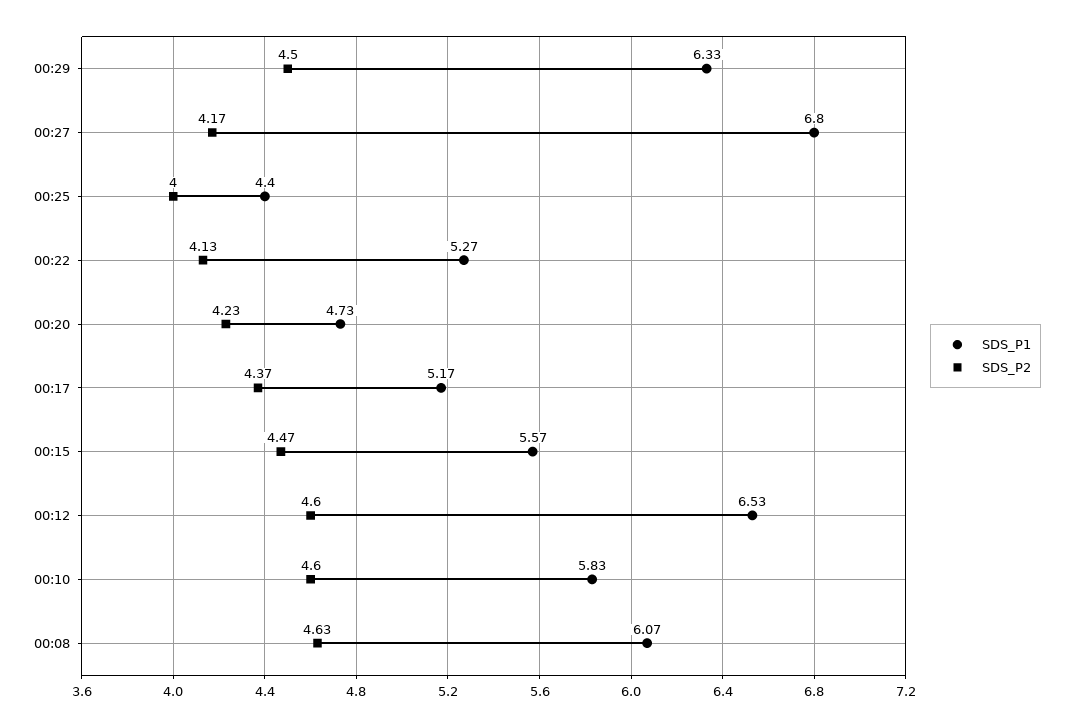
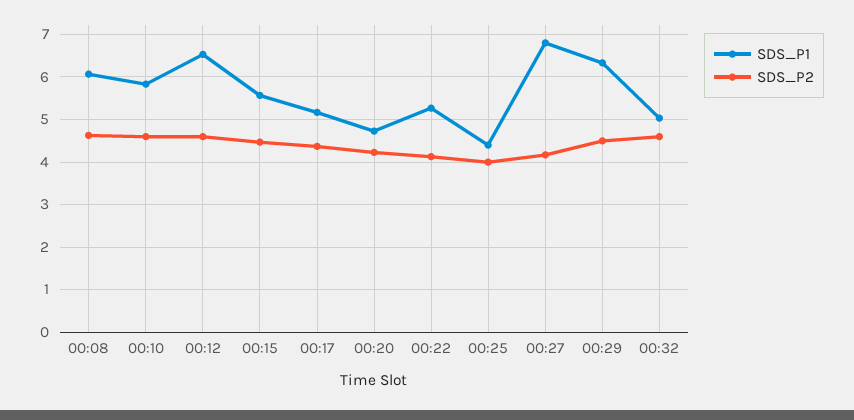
SDS_P1, 00:32: none -> 5
SDS_P2, 00:32: none -> 4.6

